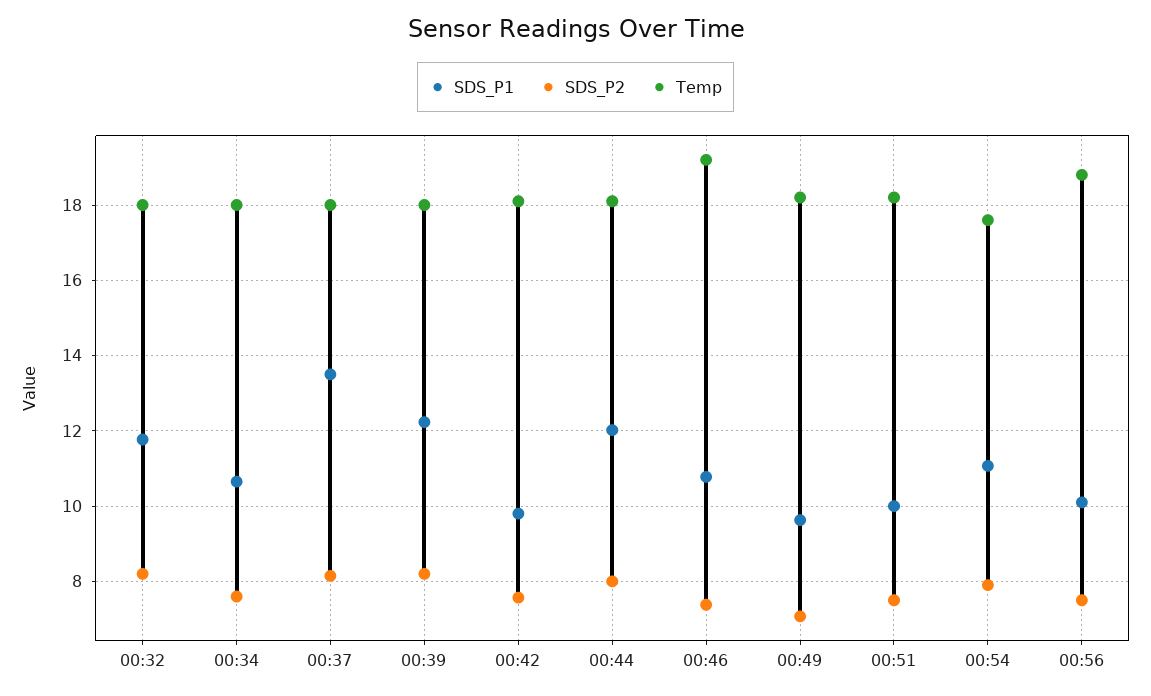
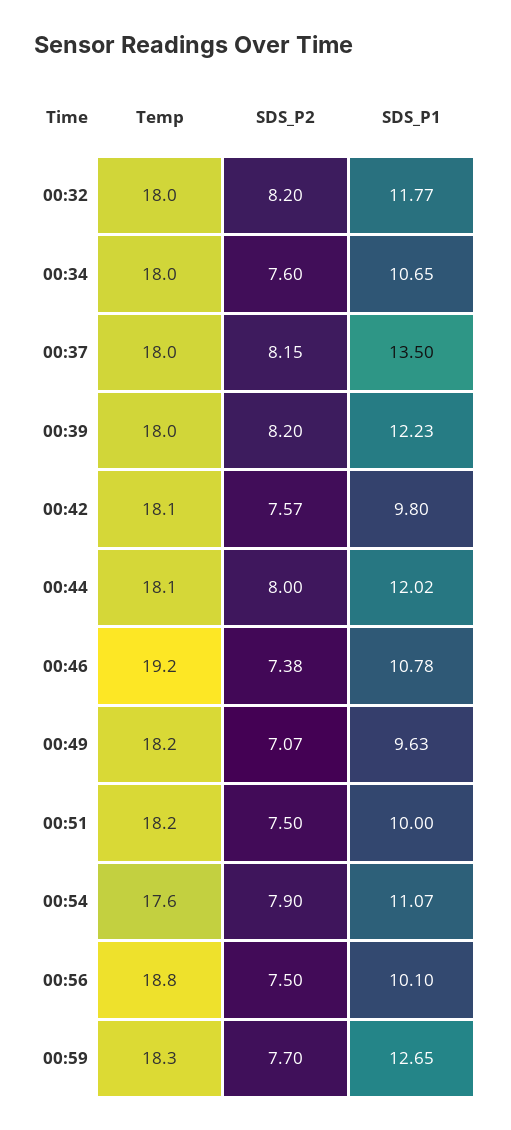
Temp, 00:59: none -> 18.3
SDS_P2, 00:59: none -> 7.7
SDS_P1, 00:59: none -> 12.65

